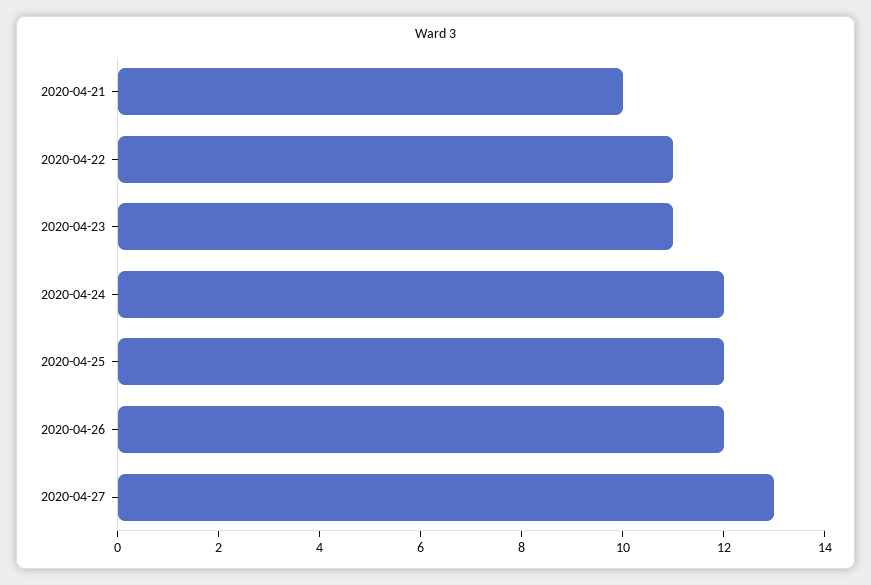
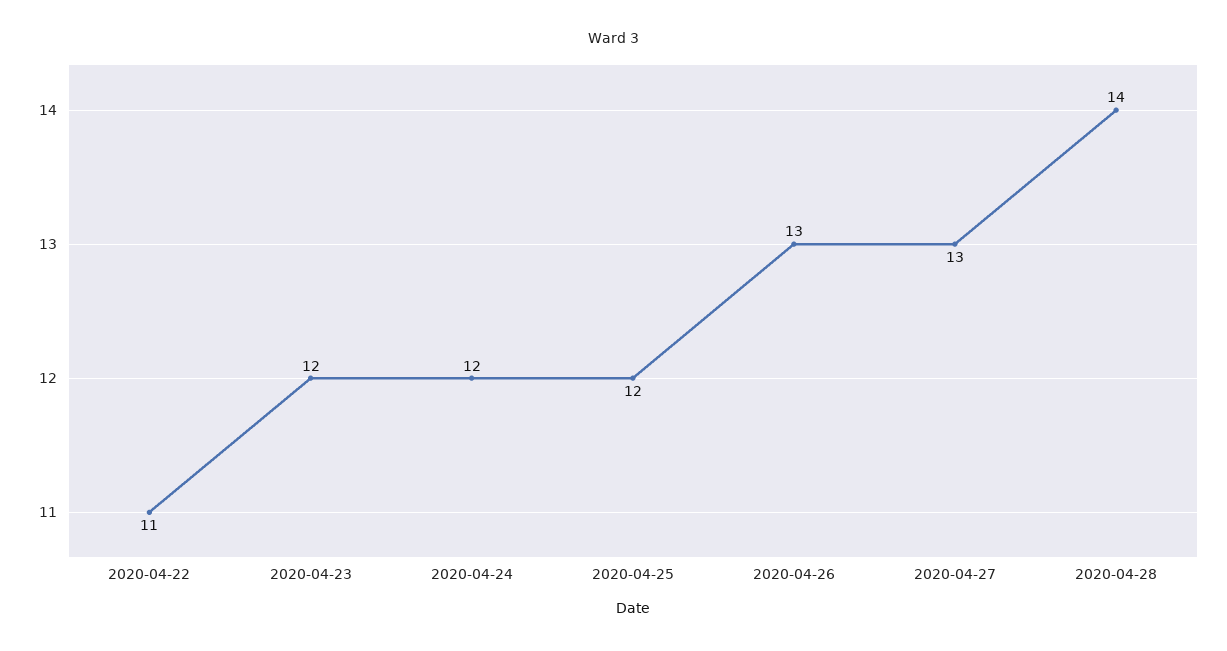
2020-04-21: 10 -> none
2020-04-23: 11 -> 12
2020-04-26: 12 -> 13
2020-04-28: none -> 14

